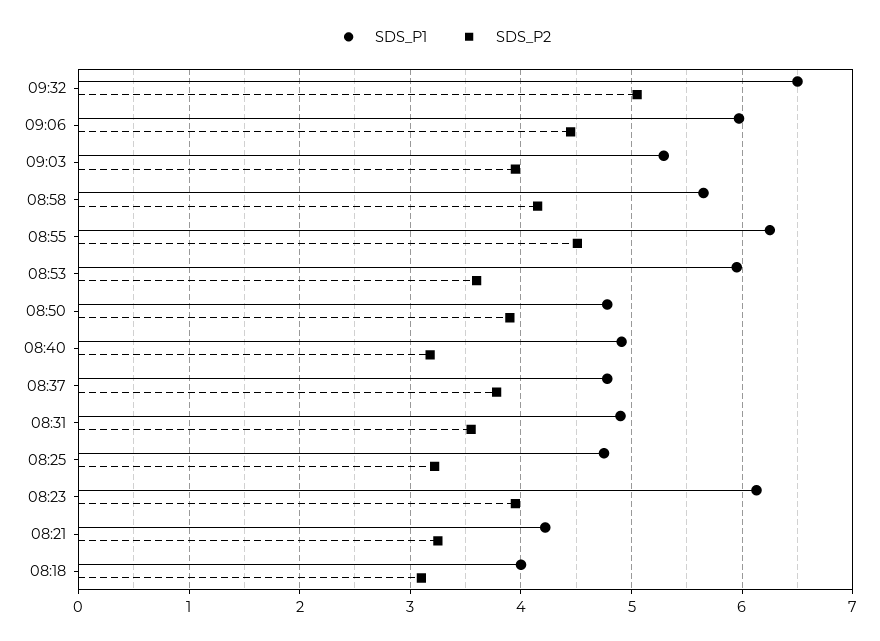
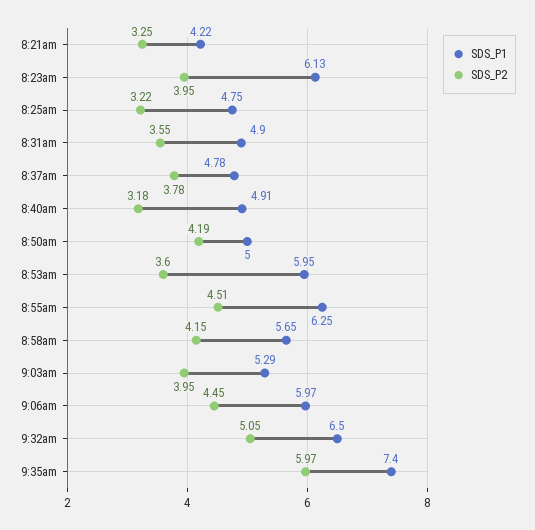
SDS_P1, 08:50: 4.8 -> 5
SDS_P2, 08:50: 3.9 -> 4.19
SDS_P1, 08:18: 4 -> none
SDS_P2, 08:18: 3.1 -> none
SDS_P1, 9:35am: none -> 7.4
SDS_P2, 9:35am: none -> 5.97

